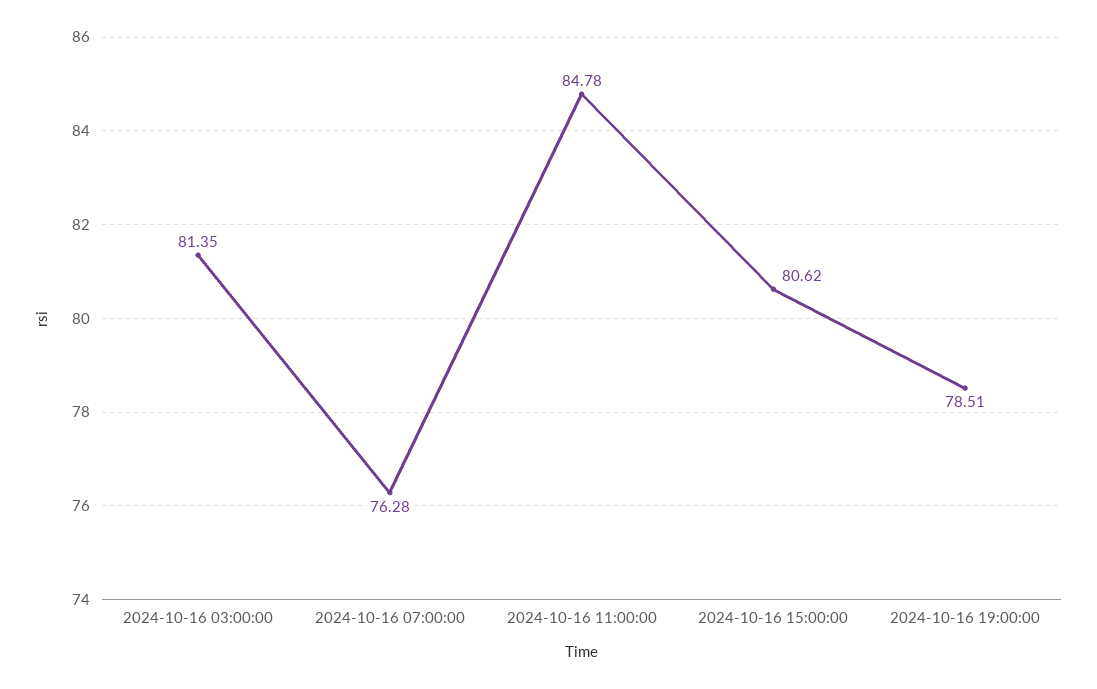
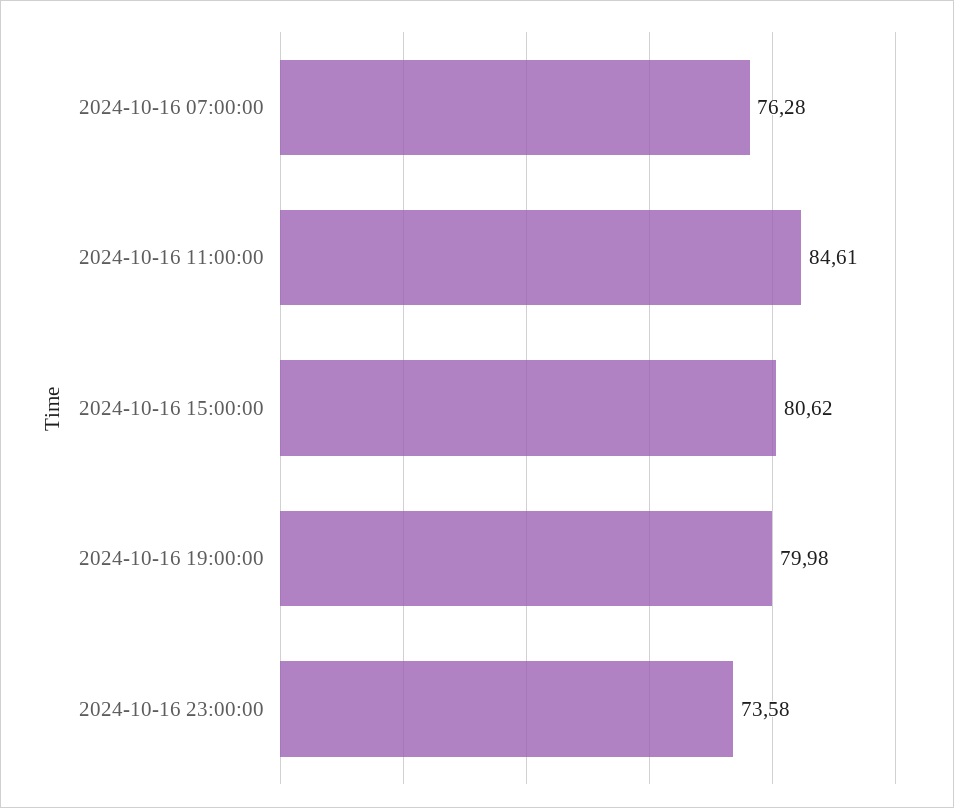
2024-10-16 03:00:00: 81.35 -> none
2024-10-16 11:00:00: 84.78 -> 84.61
2024-10-16 19:00:00: 78.51 -> 79.98
2024-10-16 23:00:00: none -> 73.58

